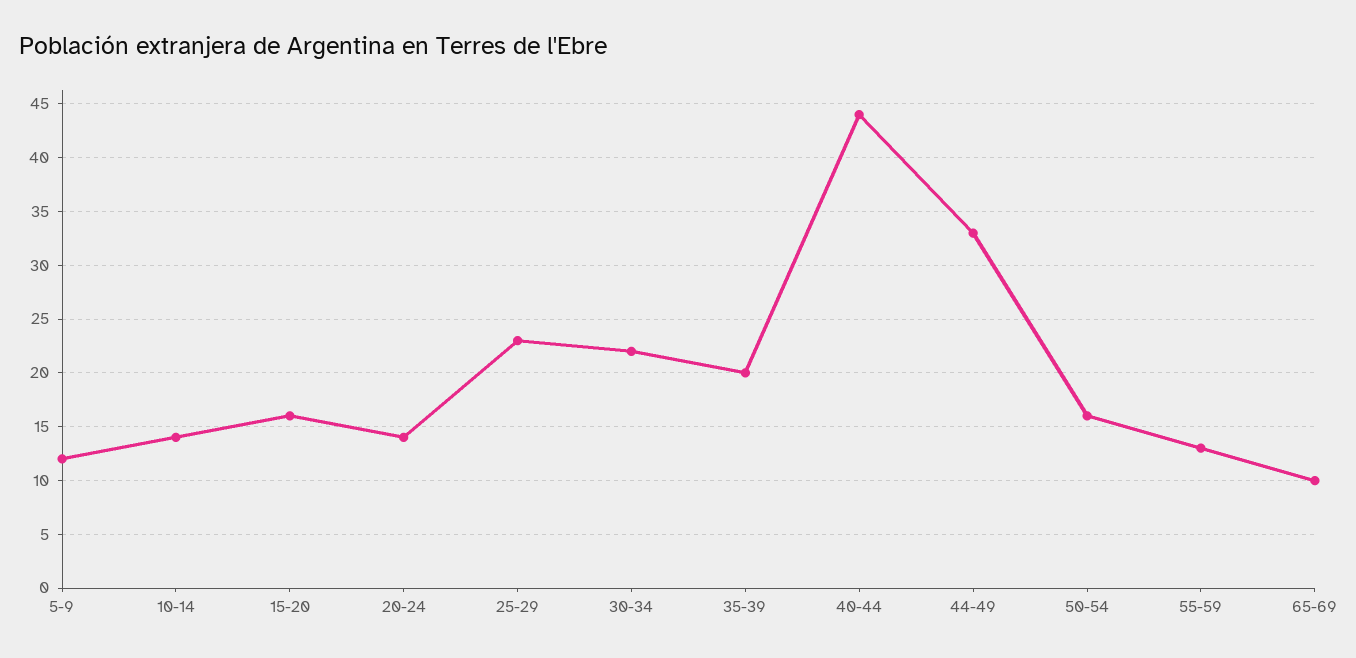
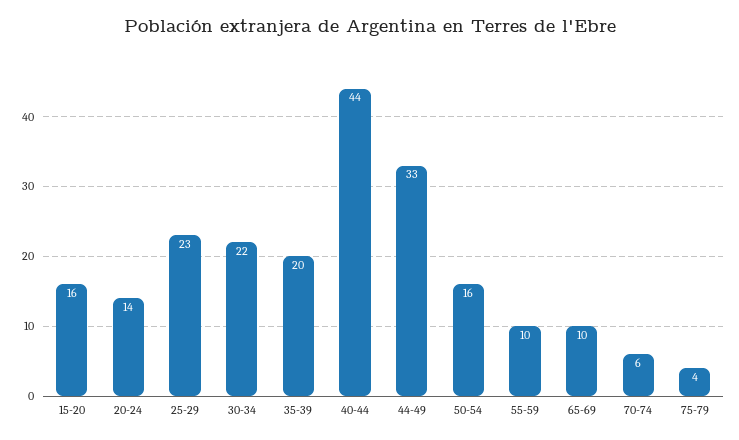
5-9: 12 -> none
10-14: 14 -> none
55-59: 13 -> 10
70-74: none -> 6
75-79: none -> 4

